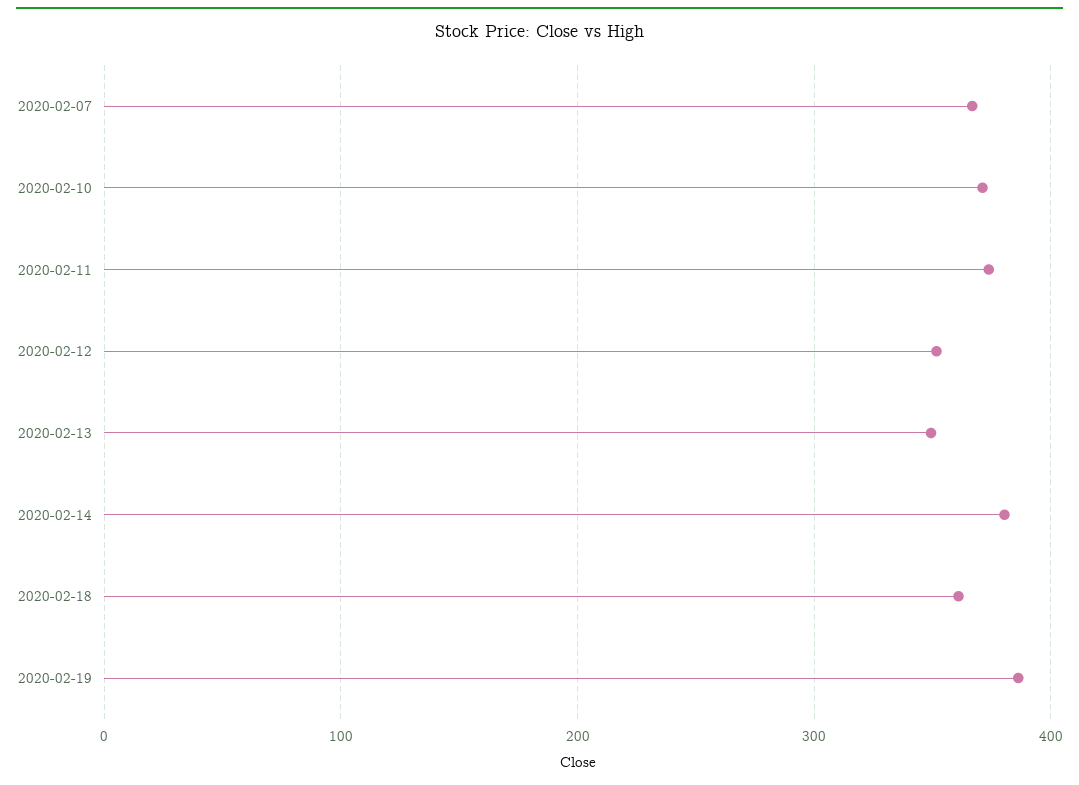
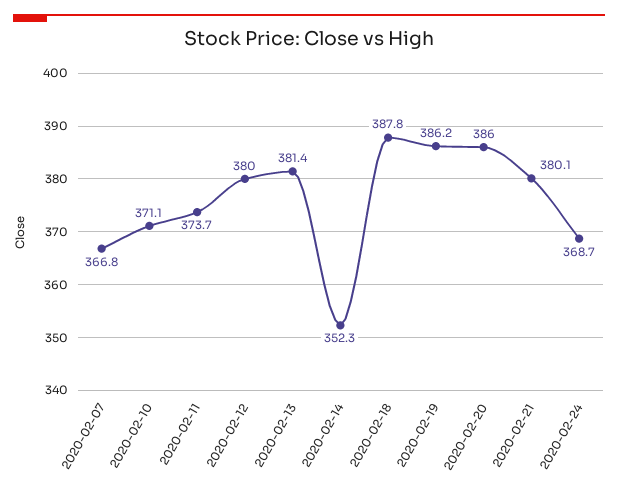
2020-02-12: 350 -> 380
2020-02-13: 350 -> 381.4
2020-02-14: 380 -> 352.3
2020-02-18: 360 -> 387.8
2020-02-20: none -> 386
2020-02-21: none -> 380.1
2020-02-24: none -> 368.7

